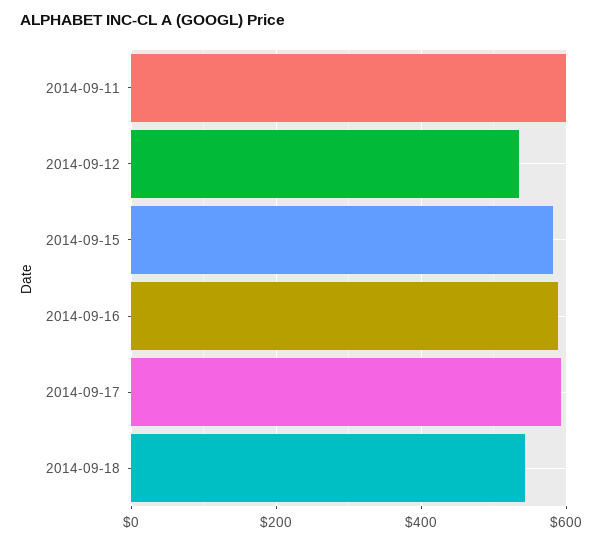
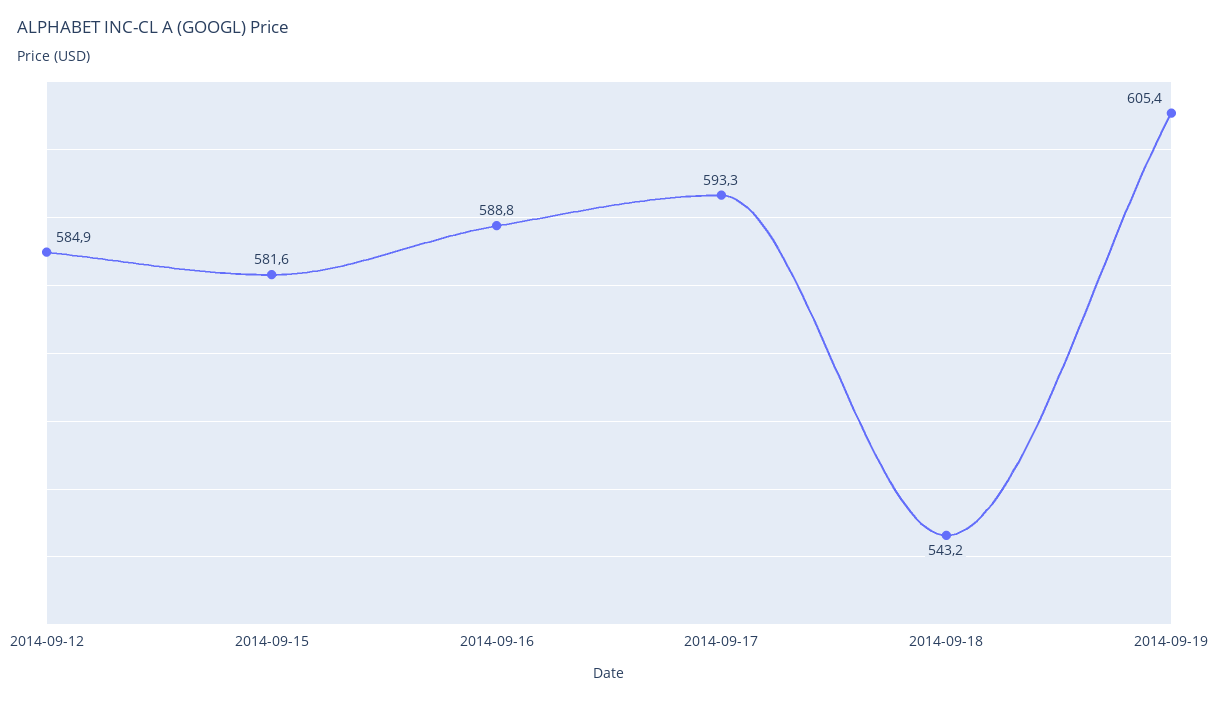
2014-09-11: 600 -> none
2014-09-12: 540 -> 584.9
2014-09-19: none -> 605.4

